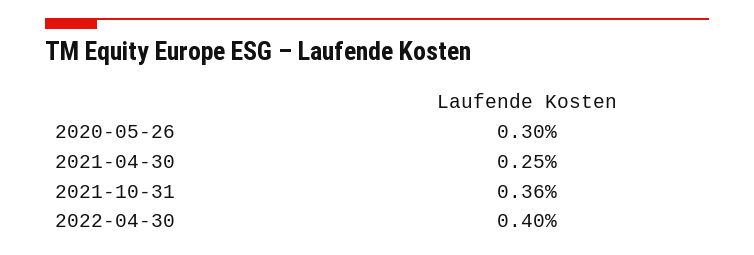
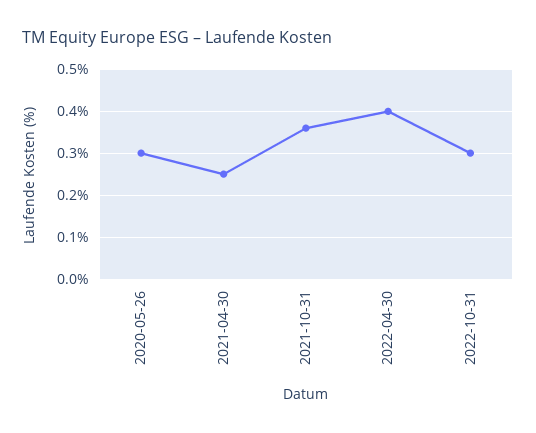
2022-10-31: none -> 0.3

